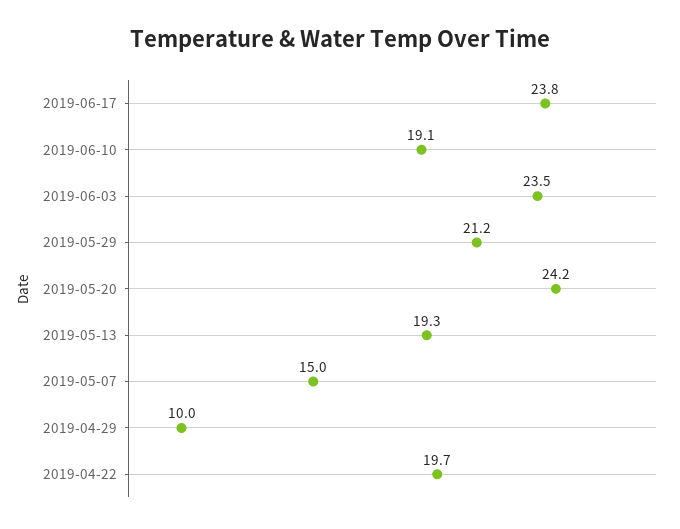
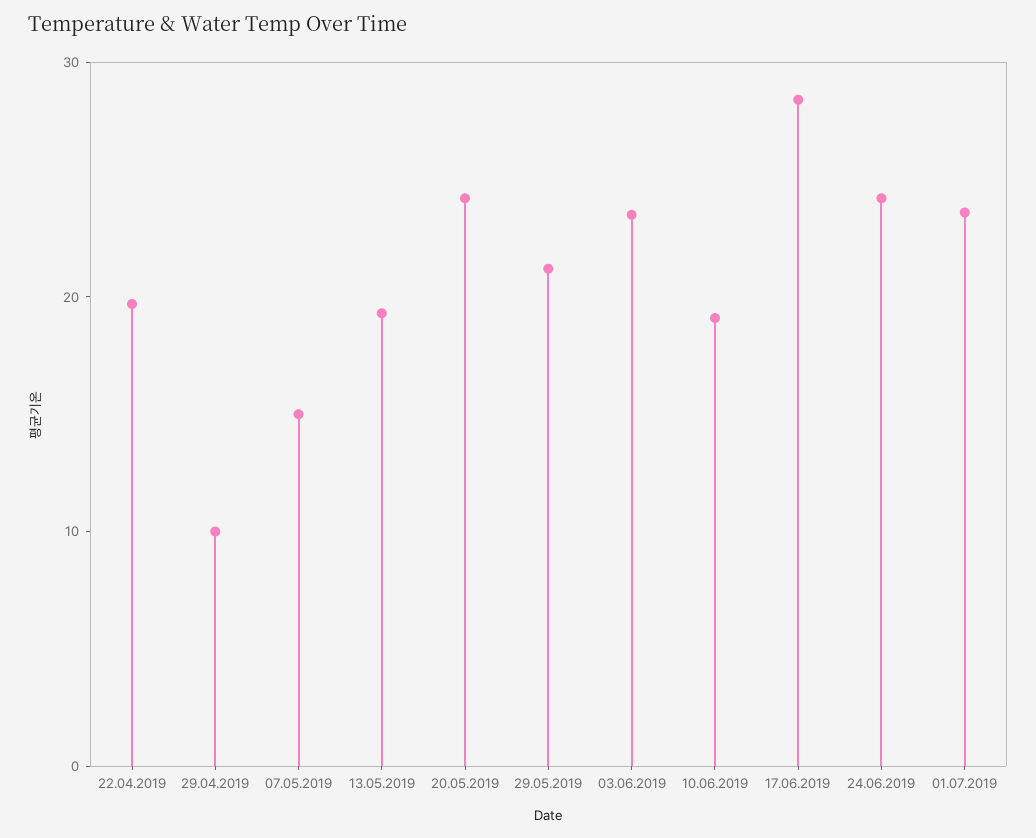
2019-06-17: 23.8 -> 28
24.06.2019: none -> 24
01.07.2019: none -> 24

